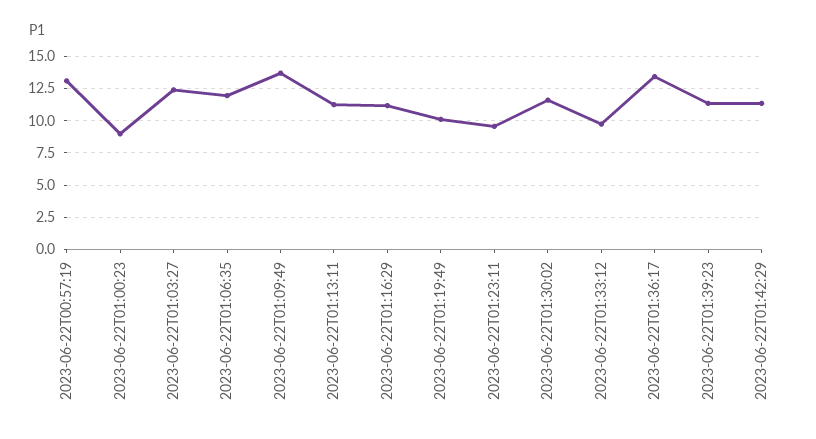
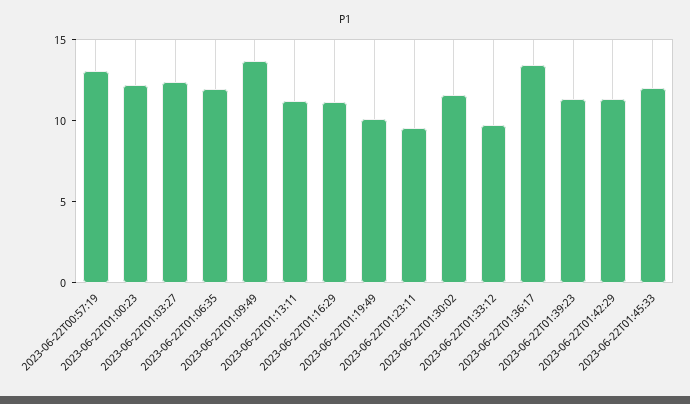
2023-06-22T01:00:23: 9 -> 12
2023-06-22T01:45:33: none -> 12

